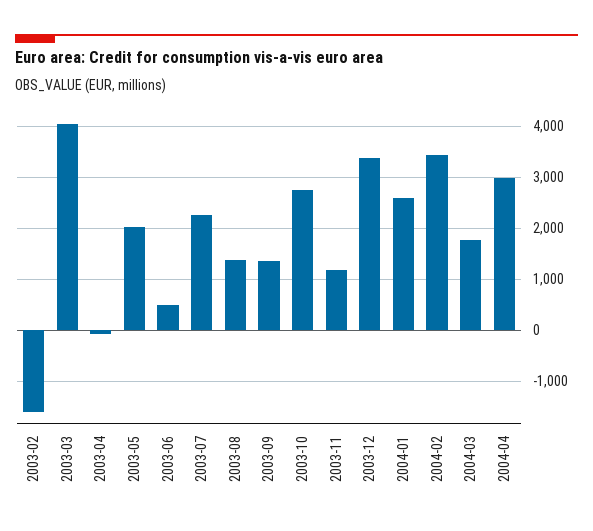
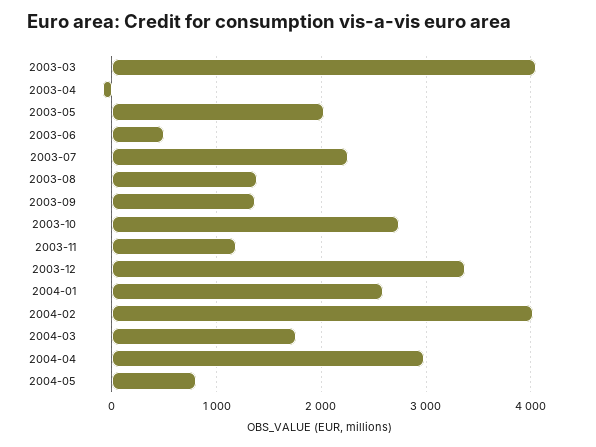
2003-02: -1600 -> none
2004-02: 3400 -> 4000
2004-05: none -> 800

